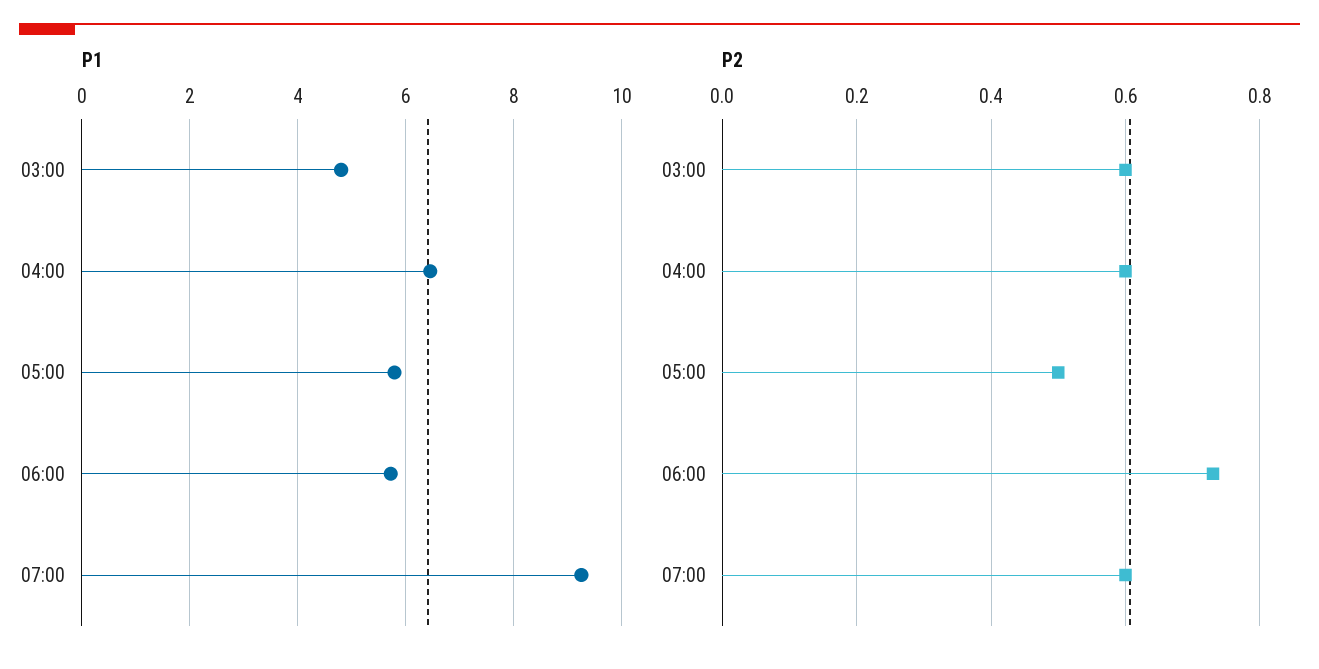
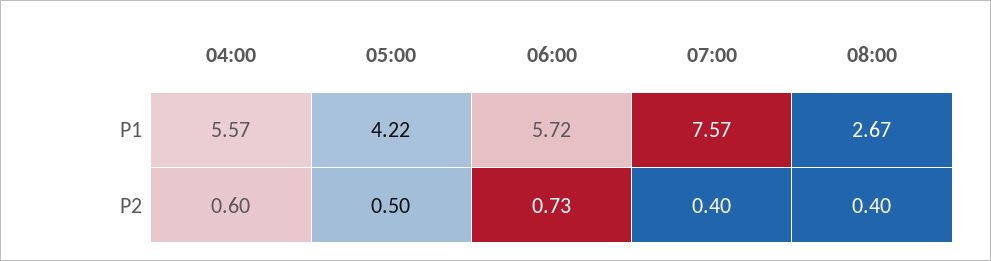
P1, 03:00: 4.8 -> none
P1, 04:00: 6.4 -> 5.57
P1, 05:00: 5.8 -> 4.22
P1, 07:00: 9.2 -> 7.57
P2, 03:00: 0.6 -> none
P2, 07:00: 0.6 -> 0.4
P1, 08:00: none -> 2.67
P2, 08:00: none -> 0.4

